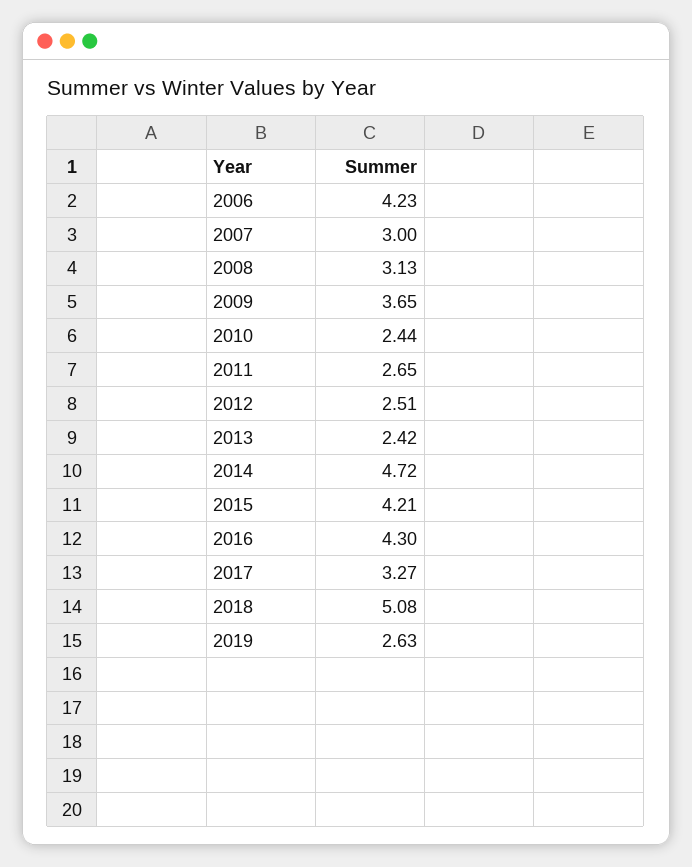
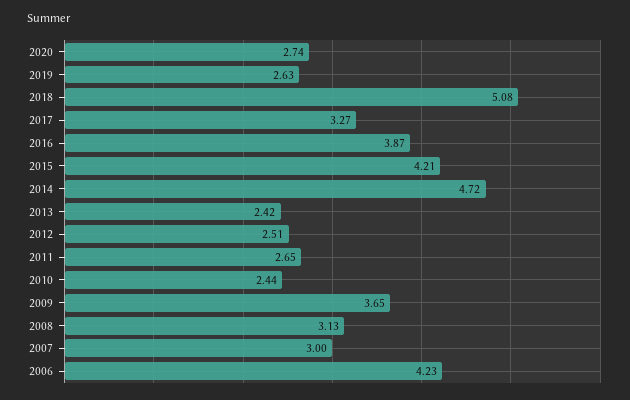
2016: 4.3 -> 3.87
2020: none -> 2.74

